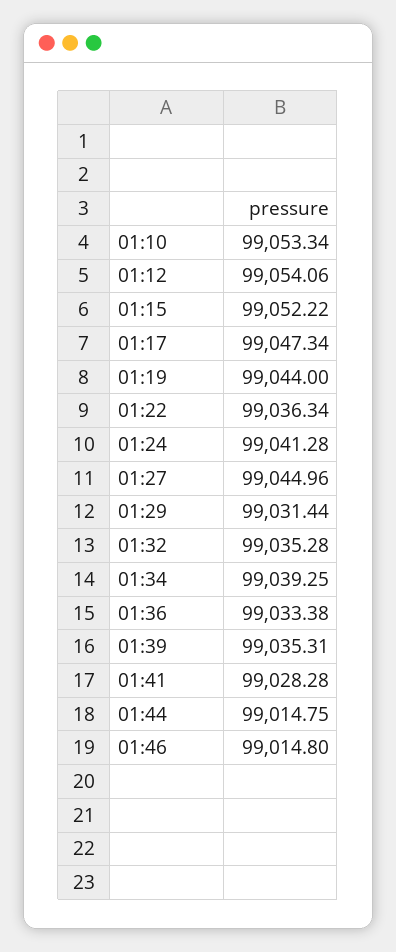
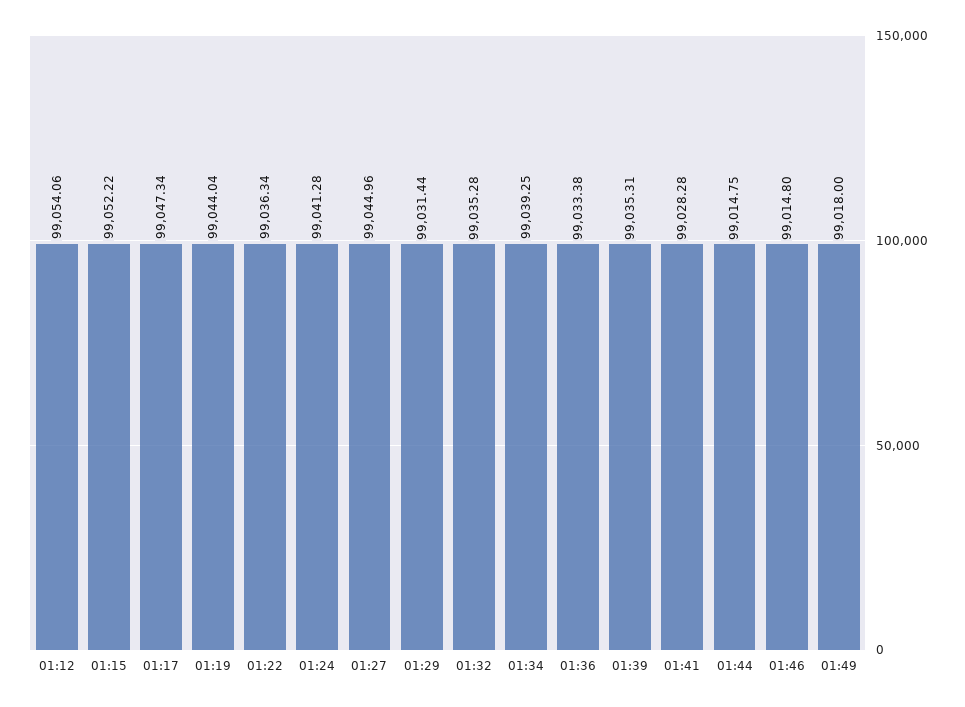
01:10: 99053.34 -> none
01:19: 99044 -> 99044.04
01:49: none -> 99018

